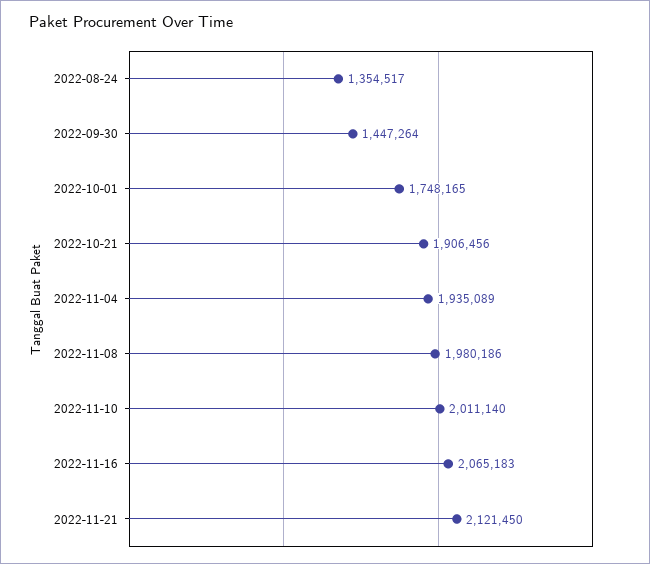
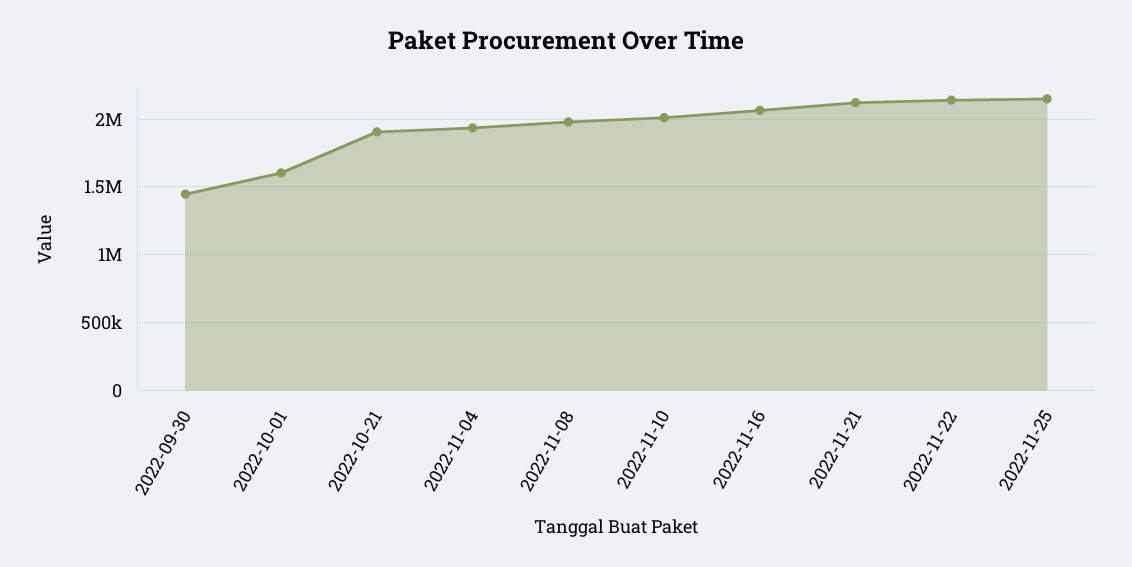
2022-08-24: 1354517 -> none
2022-10-01: 1748165 -> 1600000
2022-11-22: none -> 2150000
2022-11-25: none -> 2150000

